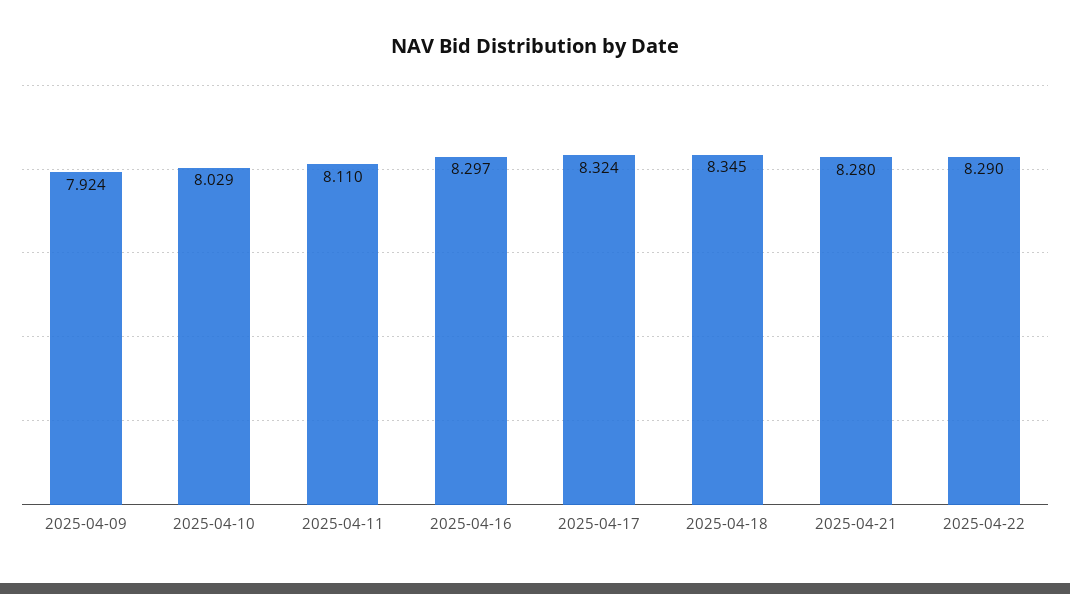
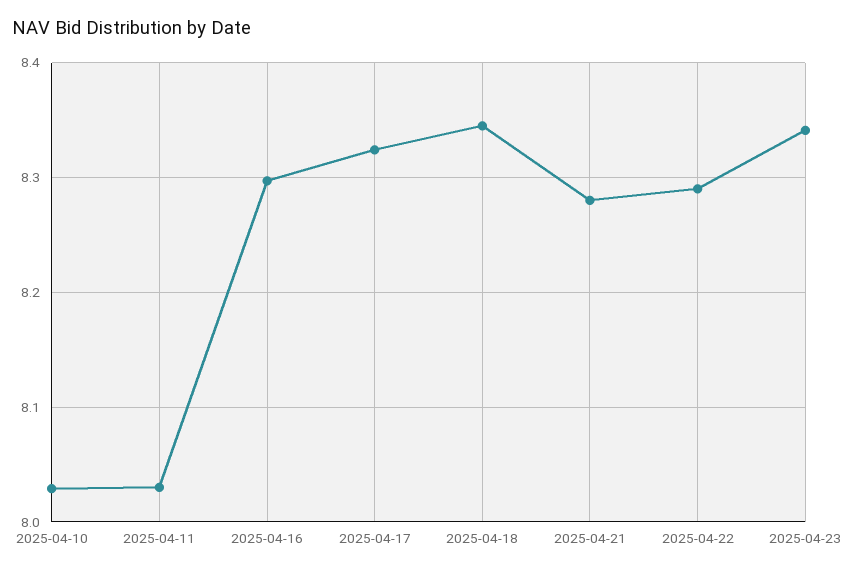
2025-04-09: 7.924 -> none
2025-04-11: 8.11 -> 8.03
2025-04-23: none -> 8.34

